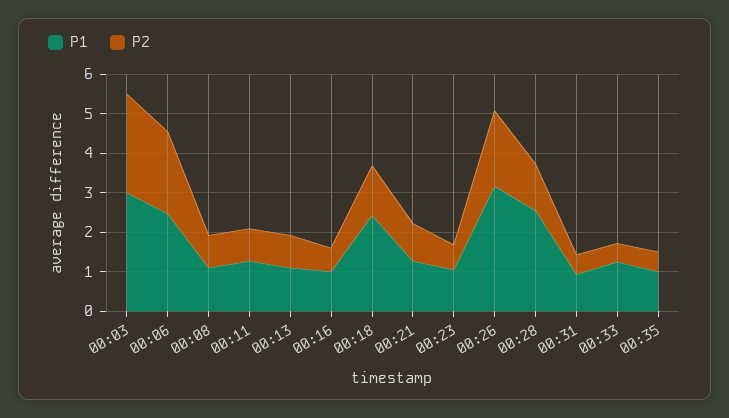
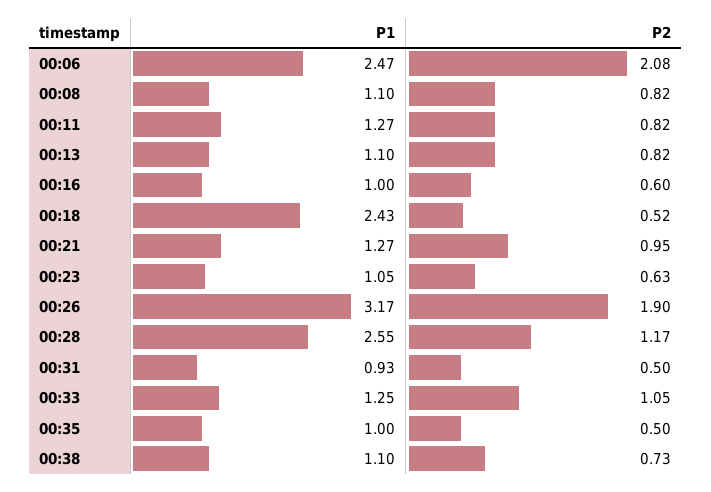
P1, 00:03: 3 -> none
P2, 00:03: 2.5 -> none
P2, 00:18: 1.25 -> 0.52
P2, 00:33: 0.5 -> 1.05
P1, 00:38: none -> 1.1
P2, 00:38: none -> 0.73

